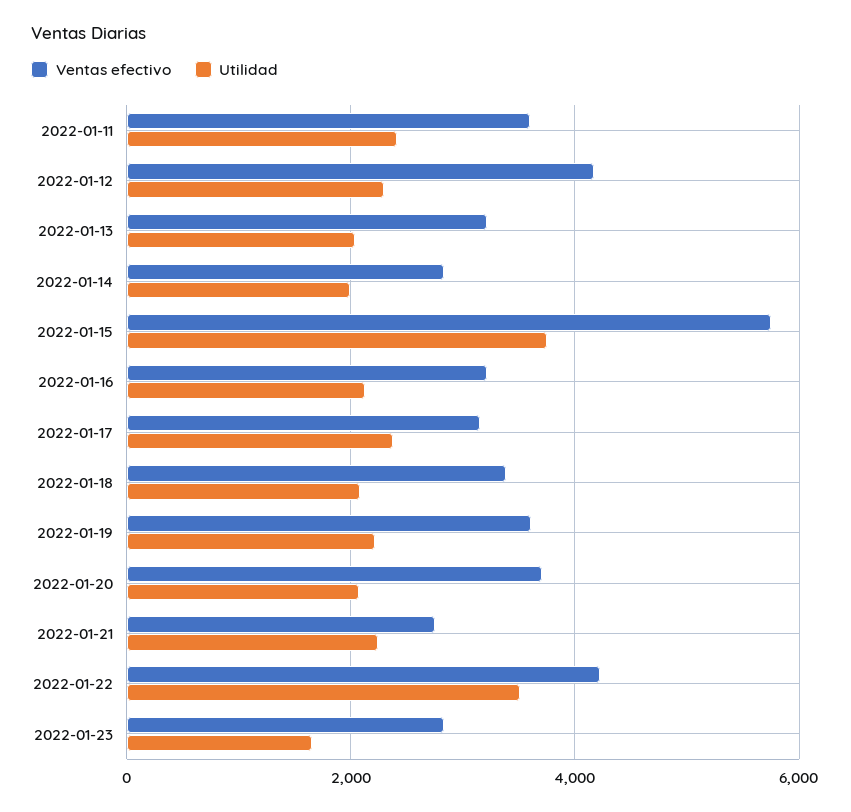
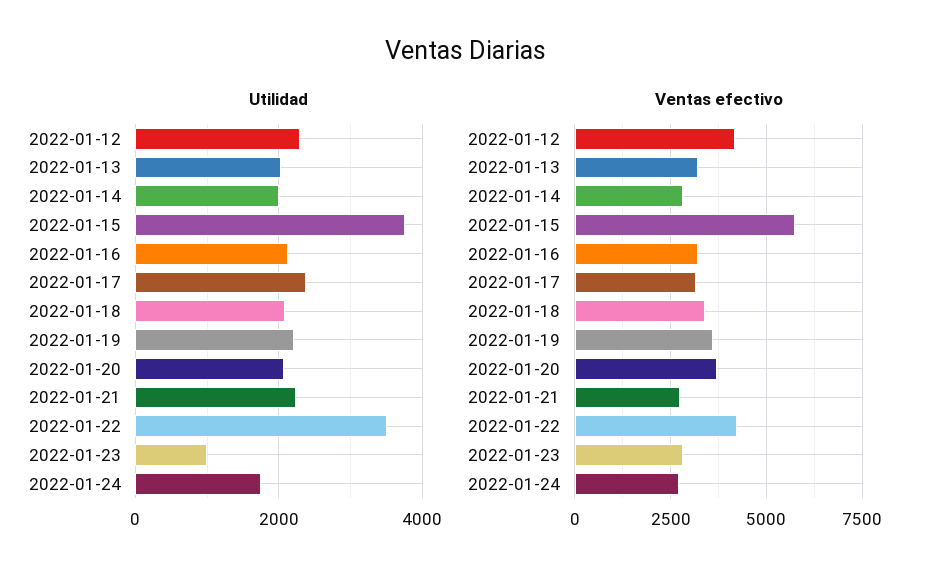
Ventas efectivo, 2022-01-11: 3600 -> none
Utilidad, 2022-01-11: 2400 -> none
Utilidad, 2022-01-23: 1600 -> 1000
Utilidad, 2022-01-24: none -> 1800
Ventas efectivo, 2022-01-24: none -> 2750

